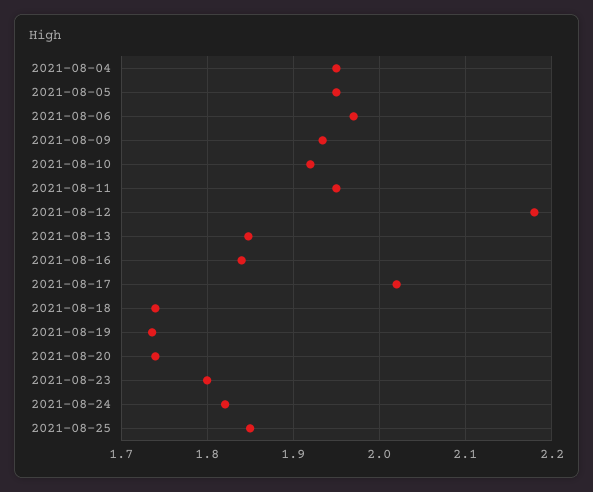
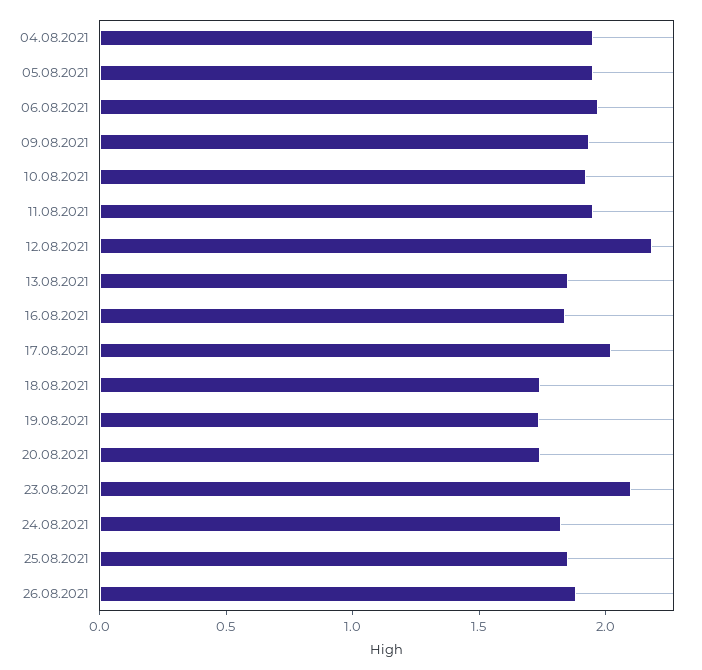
2021-08-23: 1.8 -> 2.1
26.08.2021: none -> 1.9

